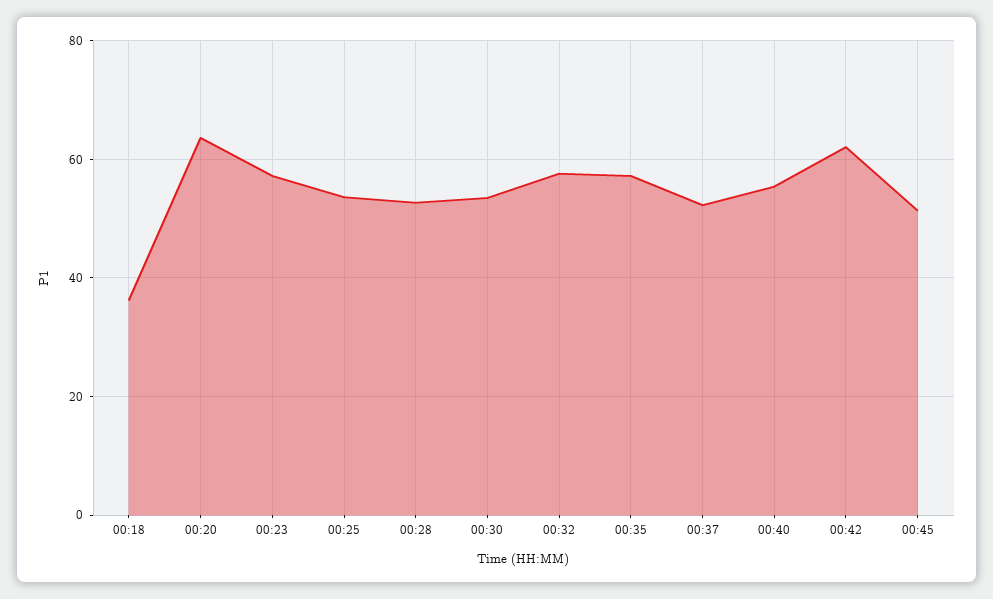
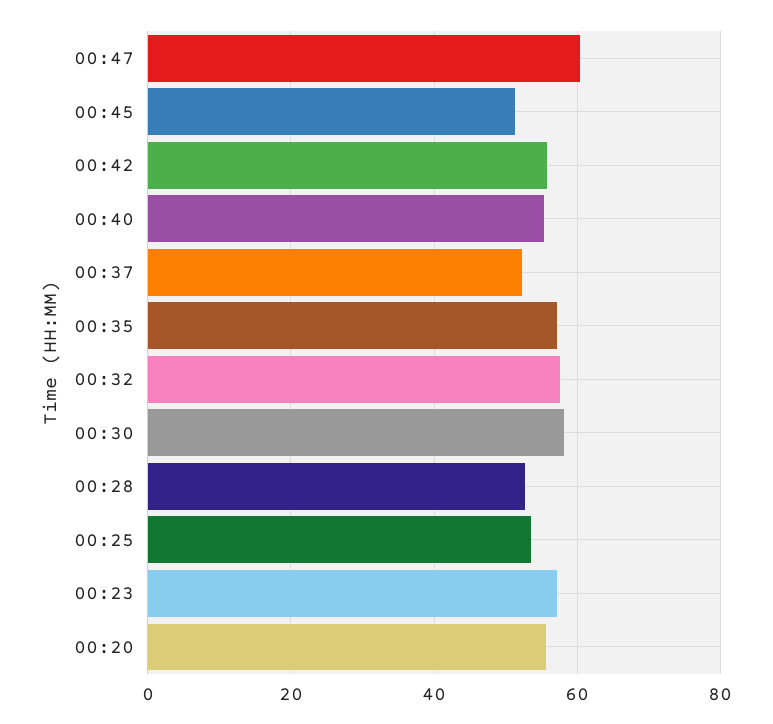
00:18: 36 -> none
00:20: 64 -> 56
00:30: 54 -> 58
00:42: 62 -> 56
00:47: none -> 60

